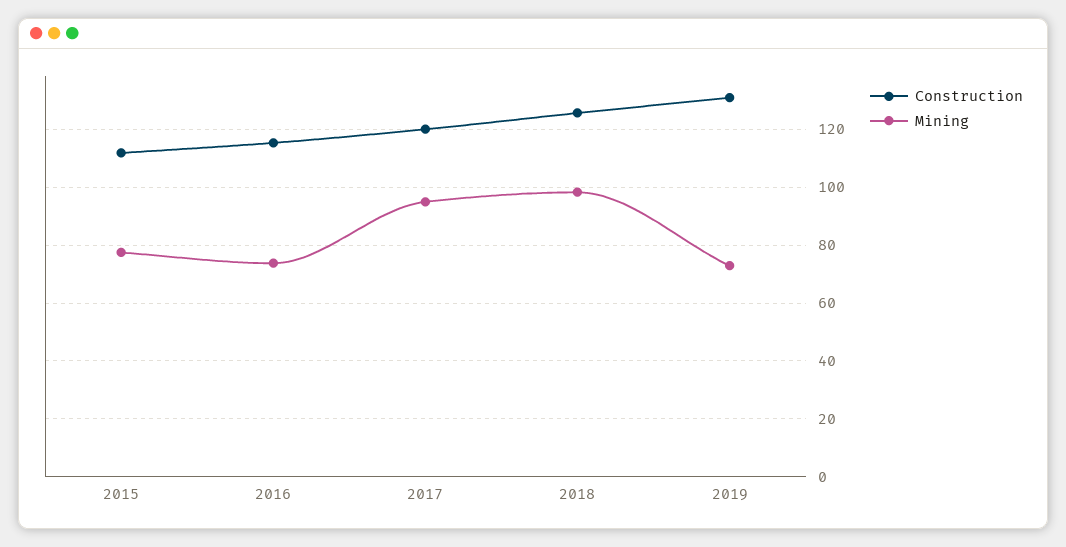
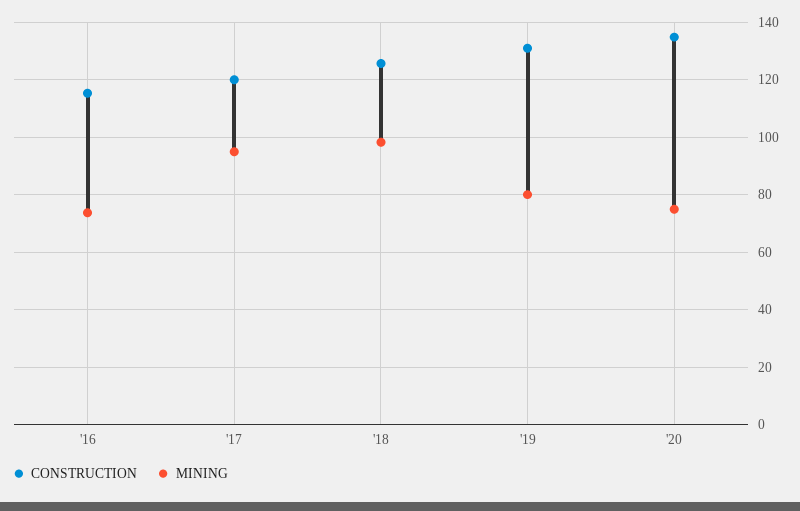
Construction, 2015: 112.5 -> none
Mining, 2015: 77.5 -> none
Mining, 2019: 72.5 -> 80
Construction, '20: none -> 135
Mining, '20: none -> 75

